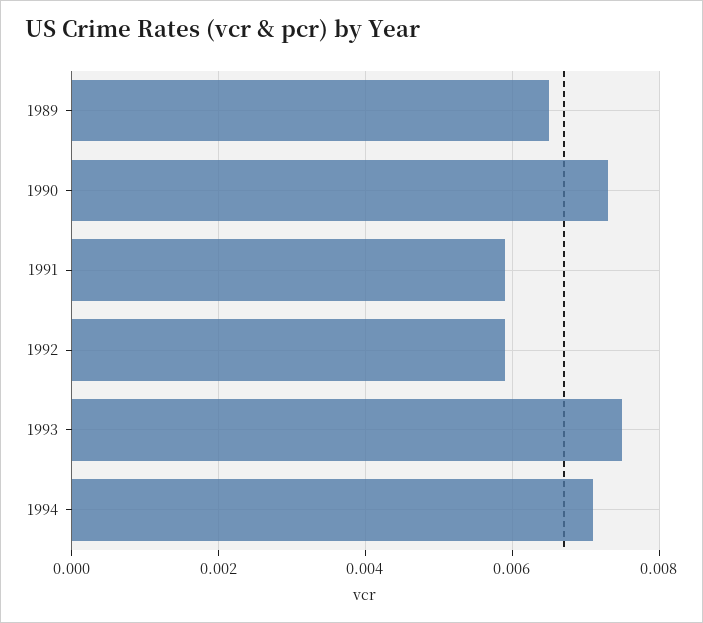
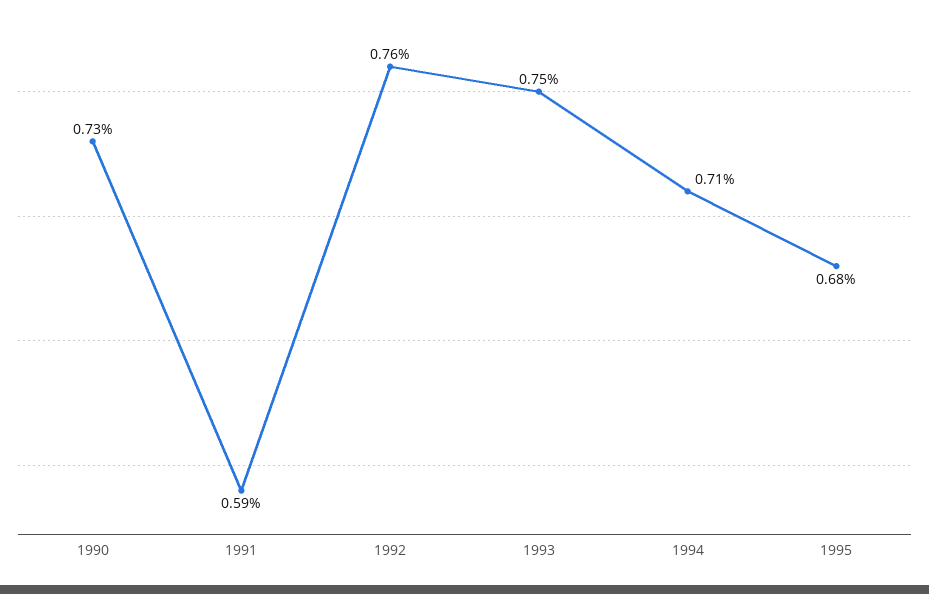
1989: 0.0065 -> none
1992: 0.006 -> 0.0076
1995: none -> 0.0068

